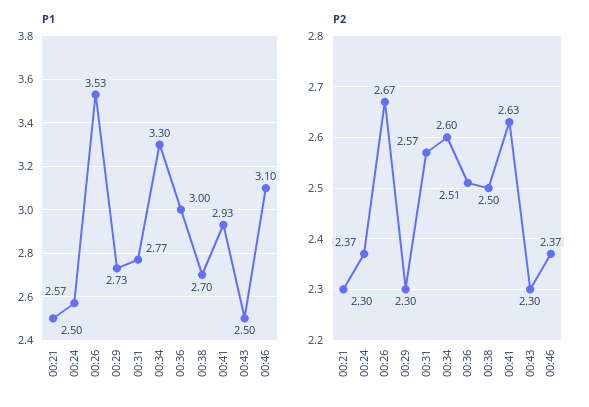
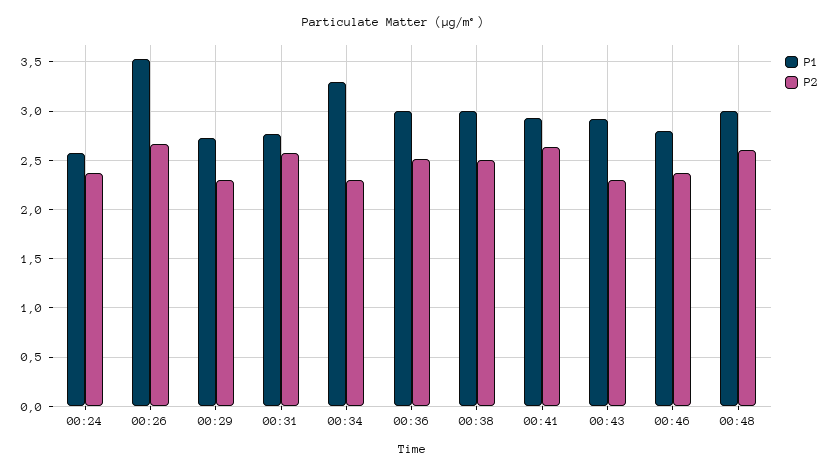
P1, 00:21: 2.5 -> none
P1, 00:38: 2.7 -> 3
P1, 00:43: 2.5 -> 2.9
P1, 00:46: 3.1 -> 2.8
P2, 00:21: 2.3 -> none
P2, 00:34: 2.6 -> 2.3
P1, 00:48: none -> 3
P2, 00:48: none -> 2.6

